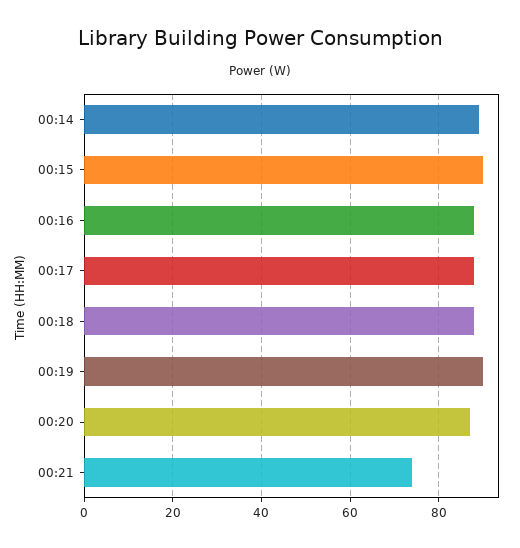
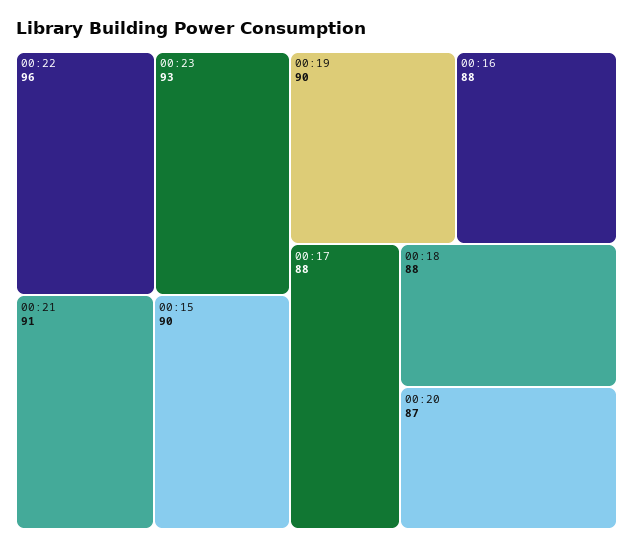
00:14: 90 -> none
00:21: 75 -> 91
00:22: none -> 96
00:23: none -> 93

